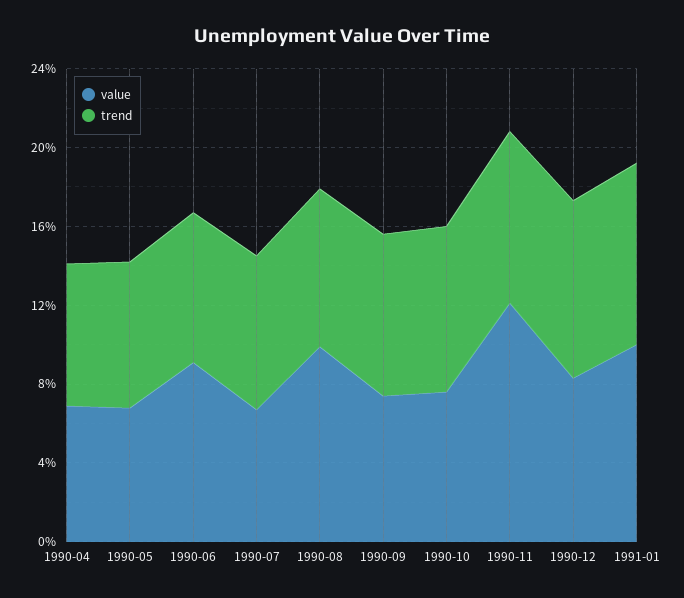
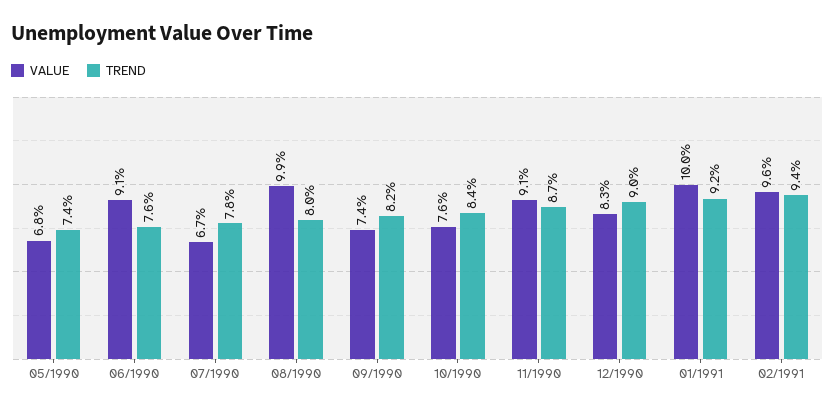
value, 1990-04: 7 -> none
trend, 1990-04: 7 -> none
value, 1990-11: 12 -> 9.1
value, 02/1991: none -> 9.6
trend, 02/1991: none -> 9.4

